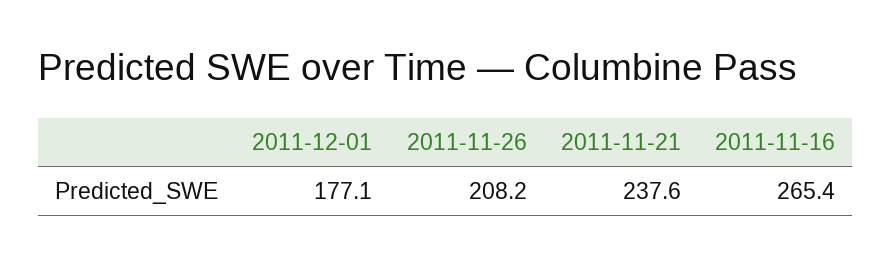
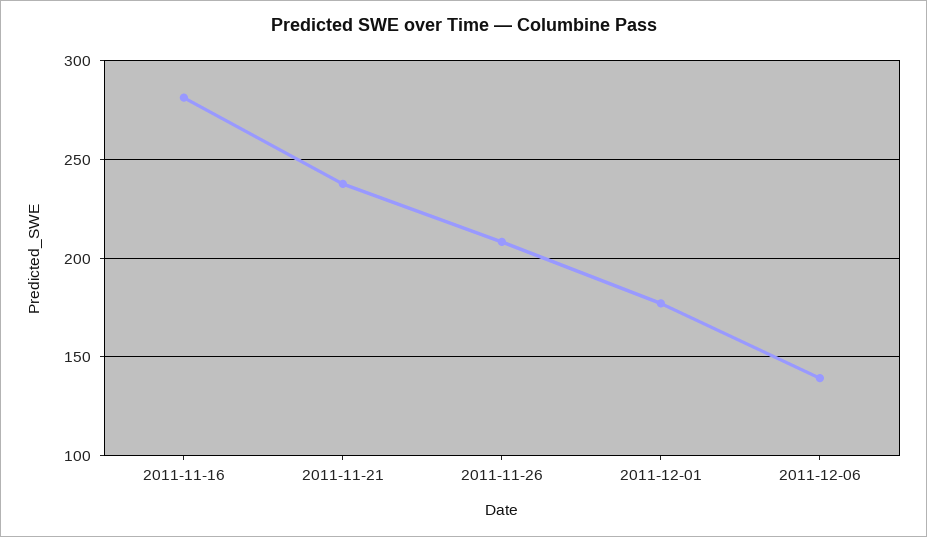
2011-11-16: 265.4 -> 280
2011-12-06: none -> 140

